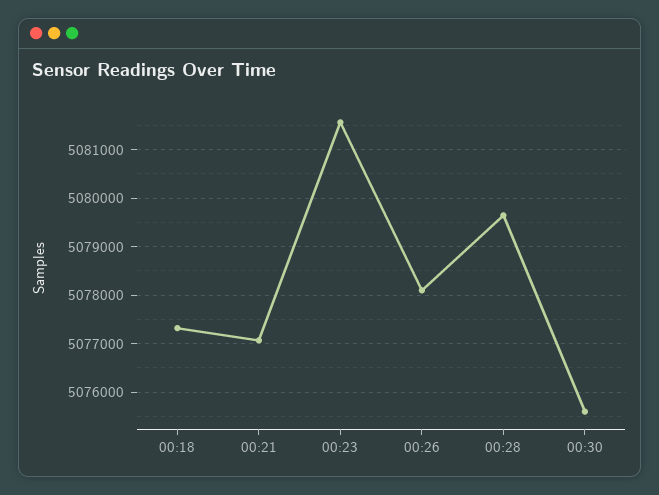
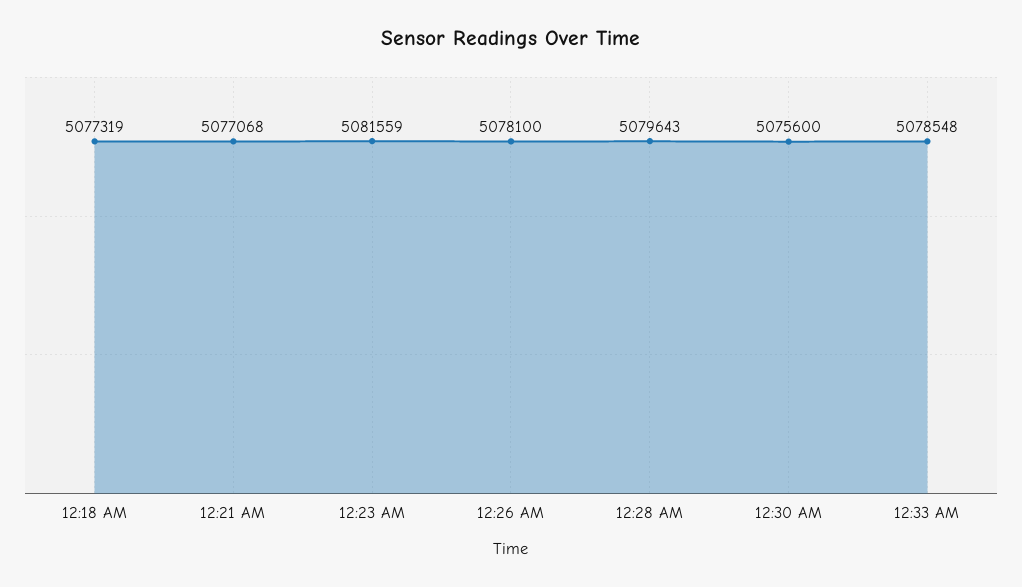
12:33 AM: none -> 5078548

